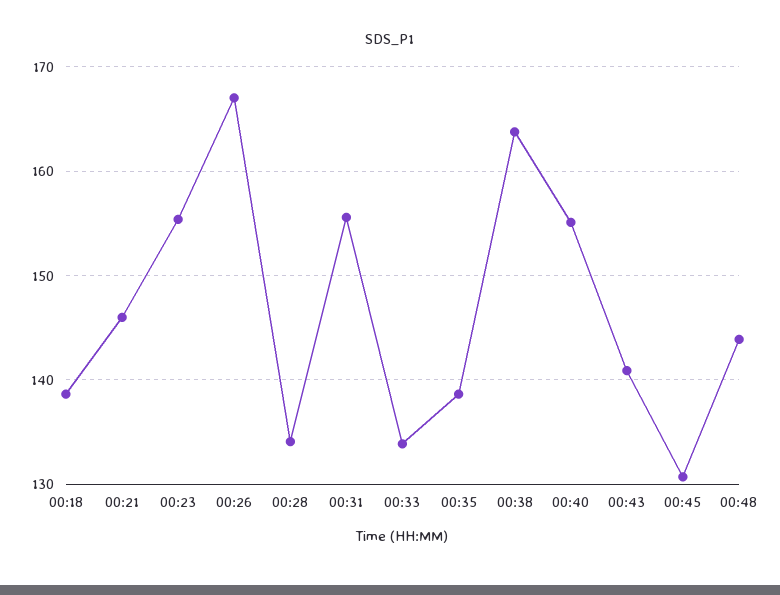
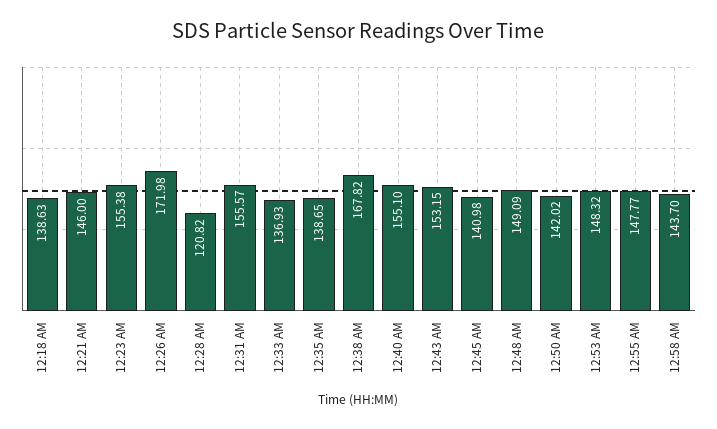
00:26: 167 -> 171.98
00:28: 134 -> 120.82
00:33: 134 -> 136.93
00:38: 164 -> 167.82
00:43: 141 -> 153.15
00:45: 131 -> 140.98
00:48: 144 -> 149.09
12:50 AM: none -> 142.02
12:53 AM: none -> 148.32
12:55 AM: none -> 147.77
12:58 AM: none -> 143.7

